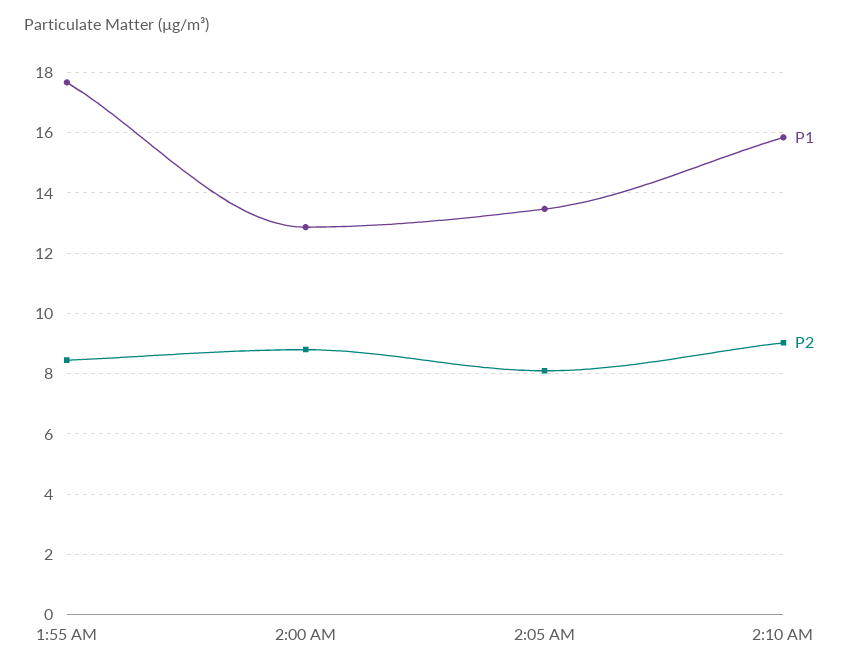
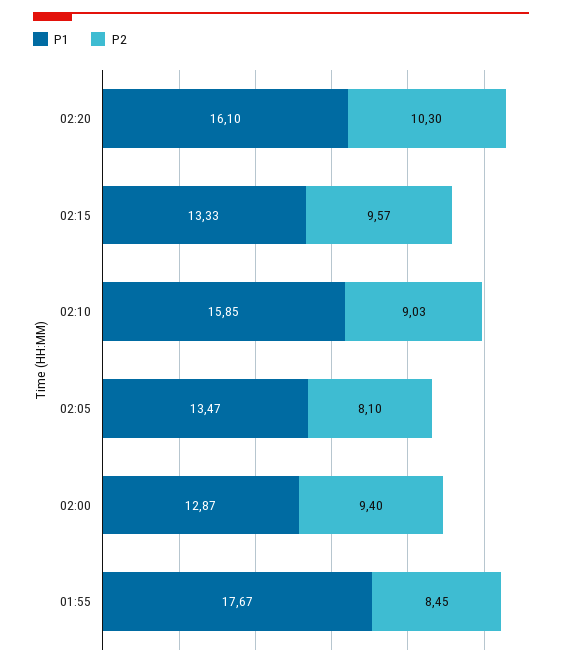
P2, 2:00 AM: 8.8 -> 9.4
P1, 02:20: none -> 16.1
P2, 02:20: none -> 10.3
P1, 02:15: none -> 13.33
P2, 02:15: none -> 9.57

